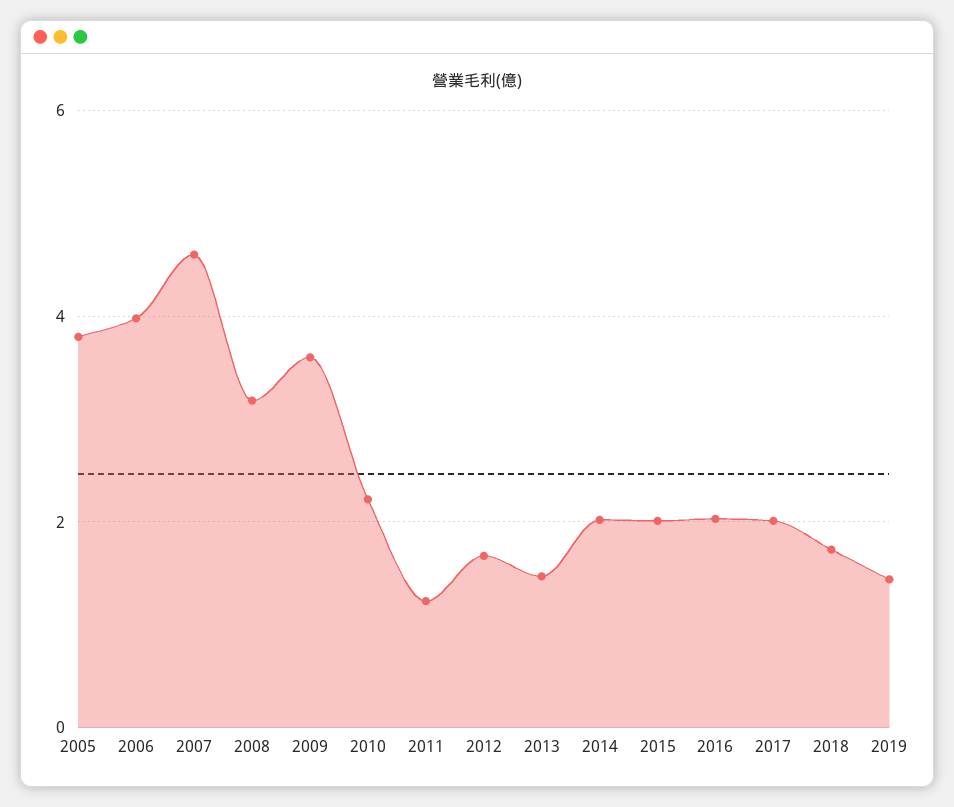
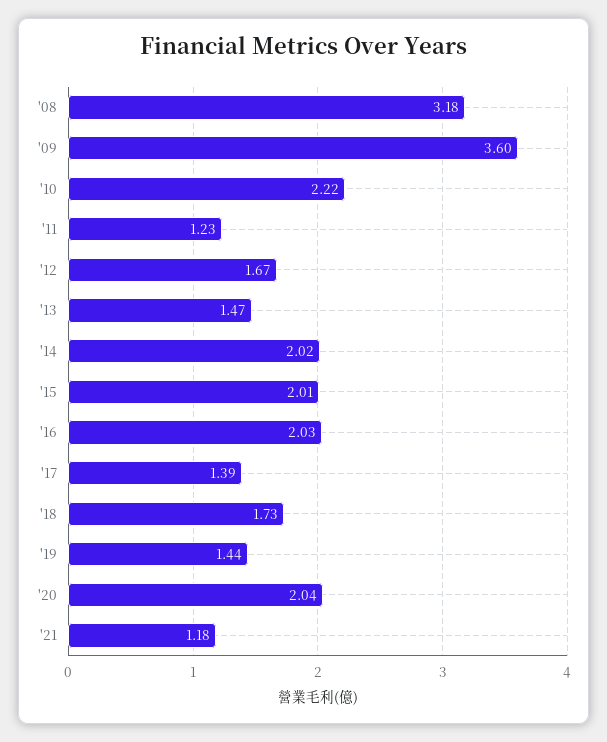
2005: 3.8 -> none
2006: 4 -> none
2007: 4.6 -> none
2017: 2 -> 1.39
'20: none -> 2.04
'21: none -> 1.18

